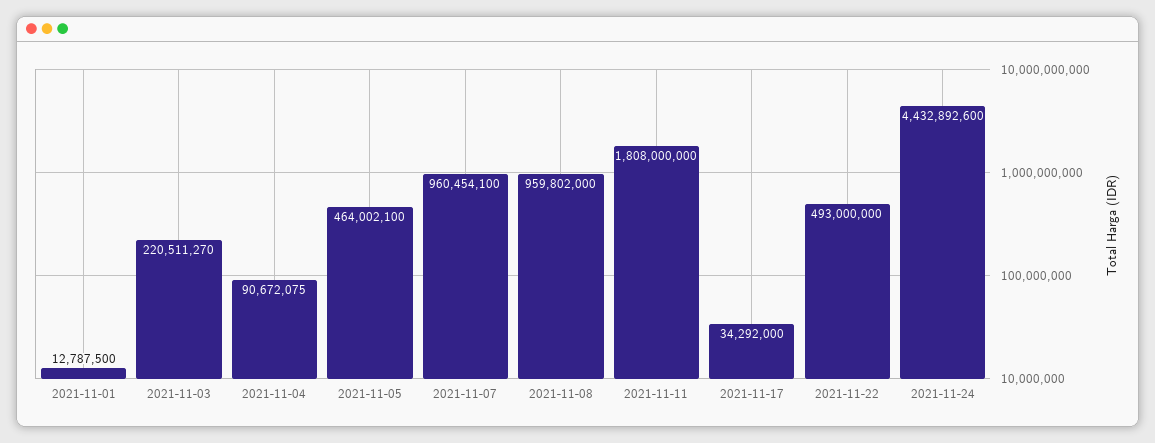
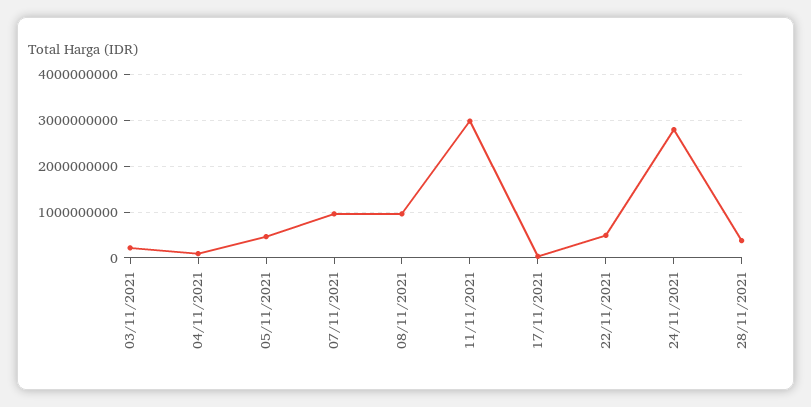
2021-11-01: 12787500 -> none
2021-11-11: 1808000000 -> 3000000000
2021-11-24: 4432892600 -> 2800000000
28/11/2021: none -> 400000000

